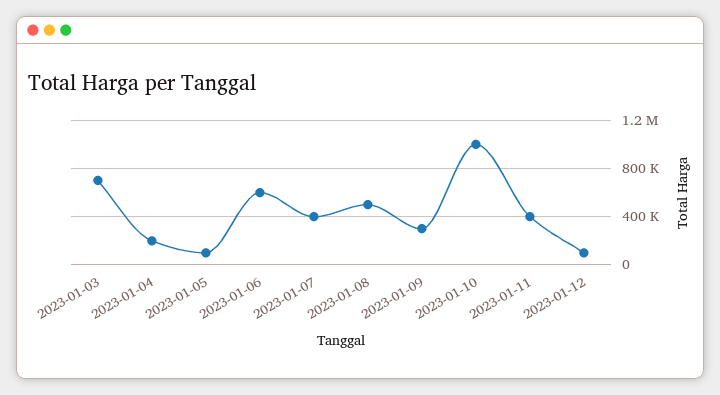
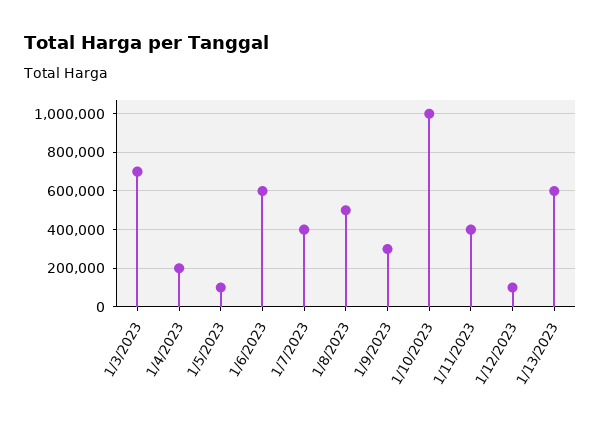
1/13/2023: none -> 600000

